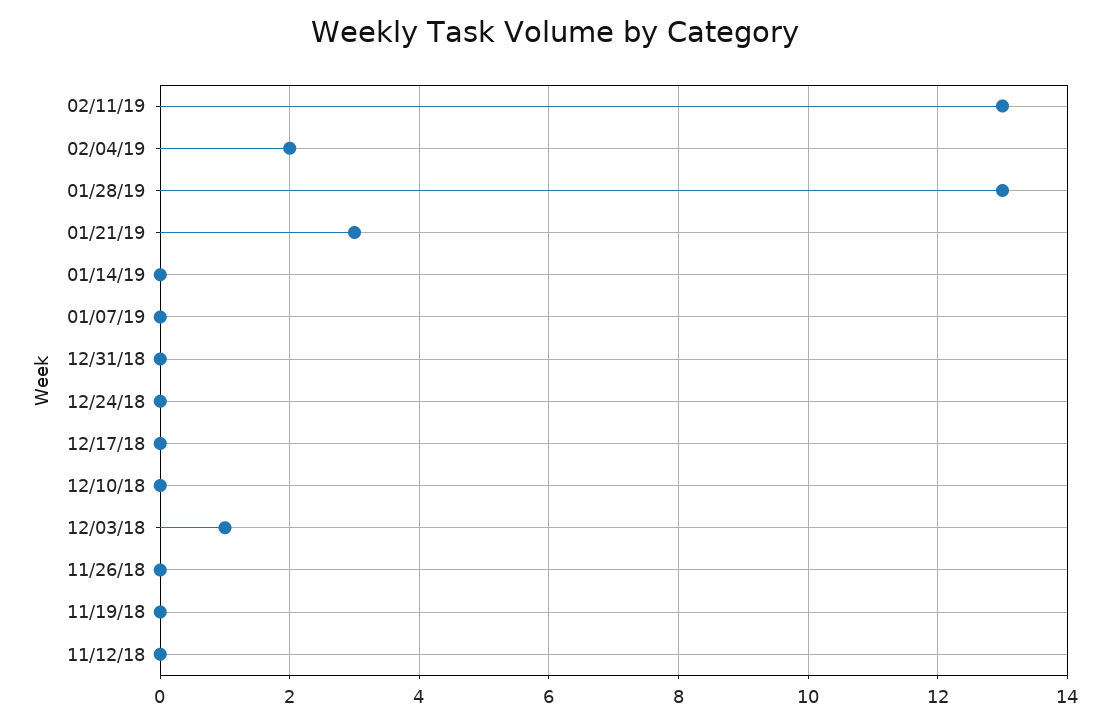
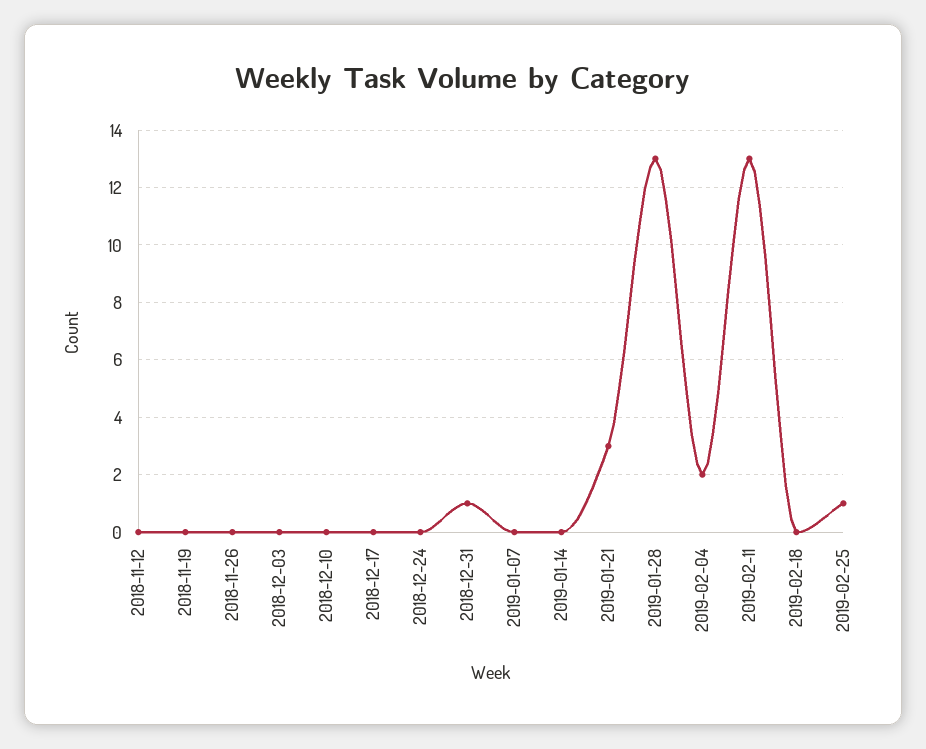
12/31/18: 0 -> 1
12/03/18: 1 -> 0
2019-02-18: none -> 0
2019-02-25: none -> 1

